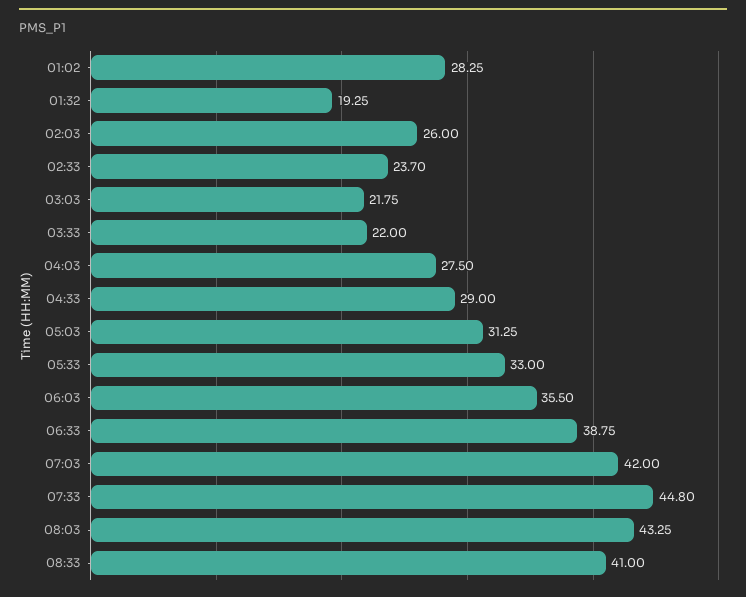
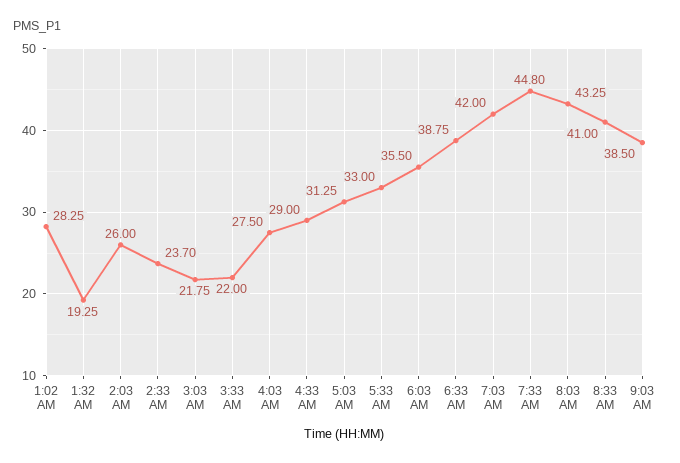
9:03 AM: none -> 38.5

